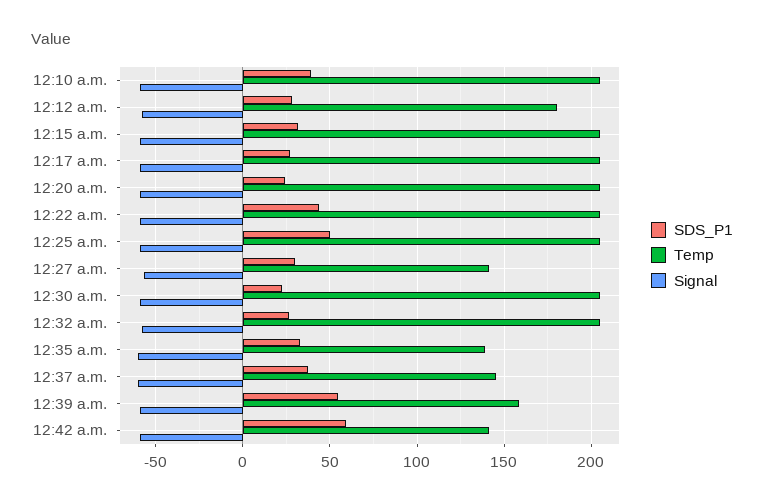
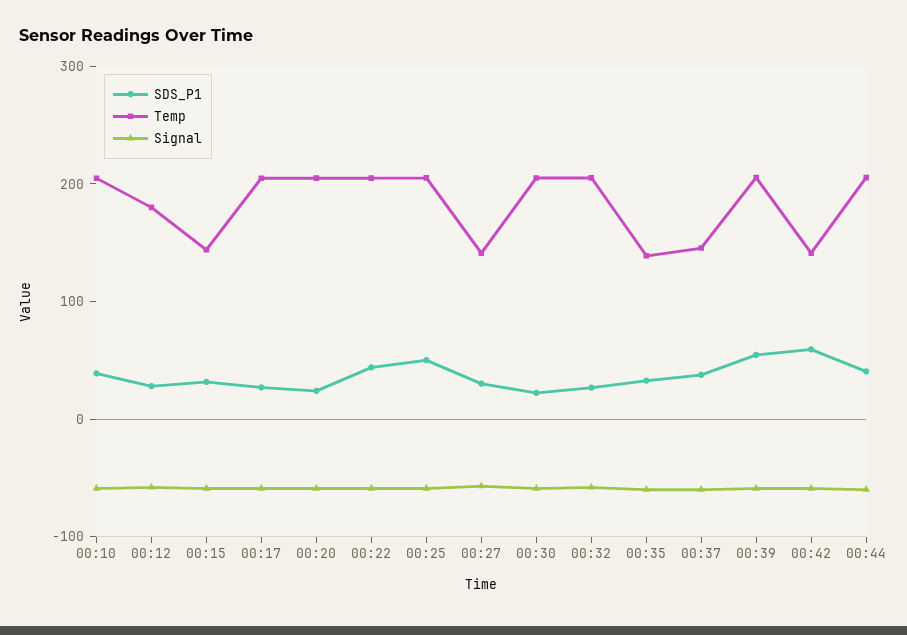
Temp, 12:15 a.m.: 205 -> 140
Temp, 12:39 a.m.: 160 -> 200
SDS_P1, 00:44: none -> 40
Temp, 00:44: none -> 200
Signal, 00:44: none -> -60

